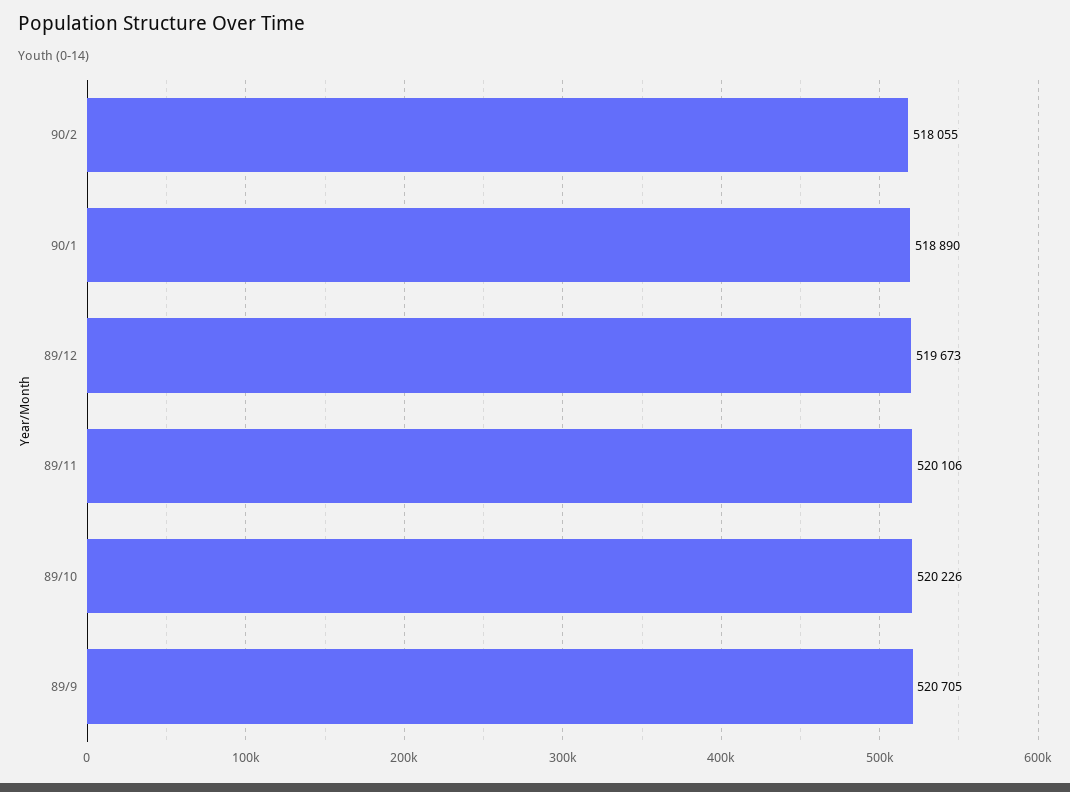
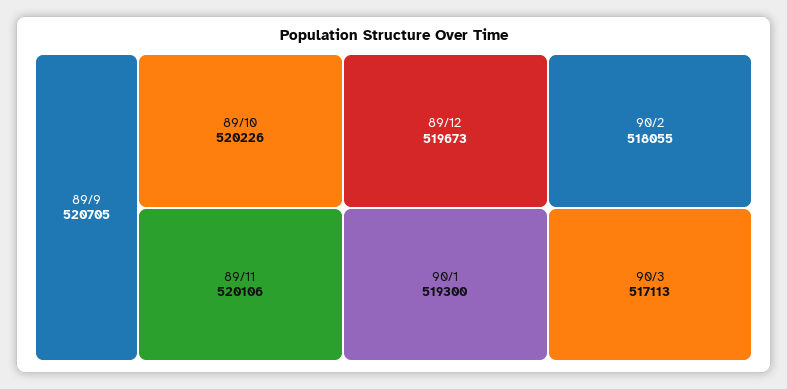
90/1: 518890 -> 519300
90/3: none -> 517113

